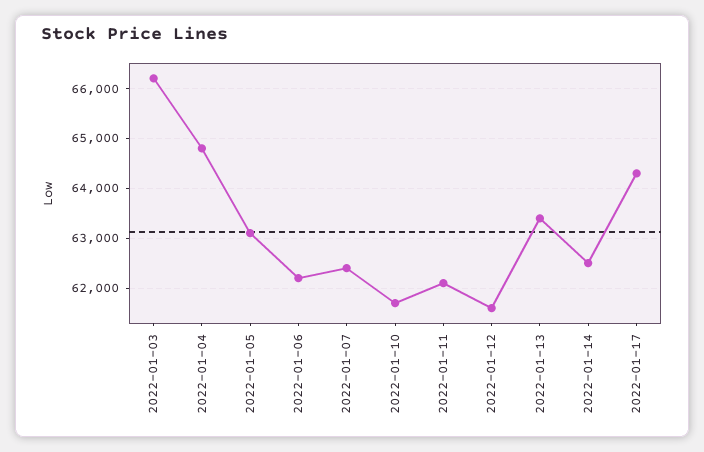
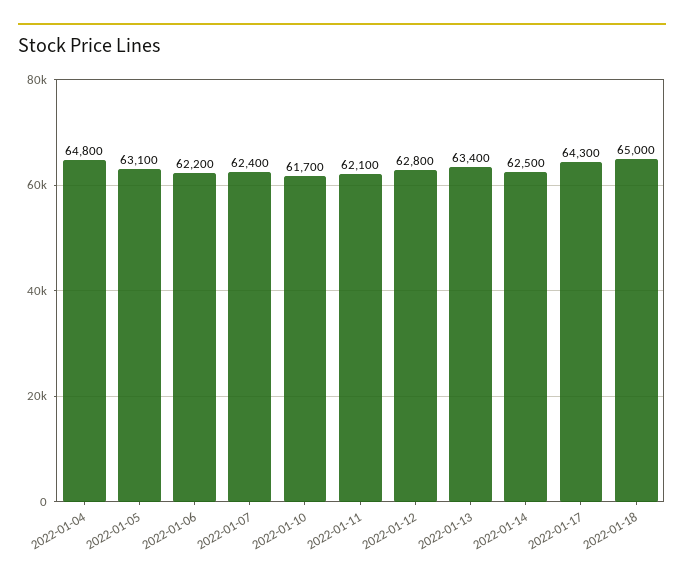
2022-01-03: 66200 -> none
2022-01-12: 61600 -> 62800
2022-01-18: none -> 65000

